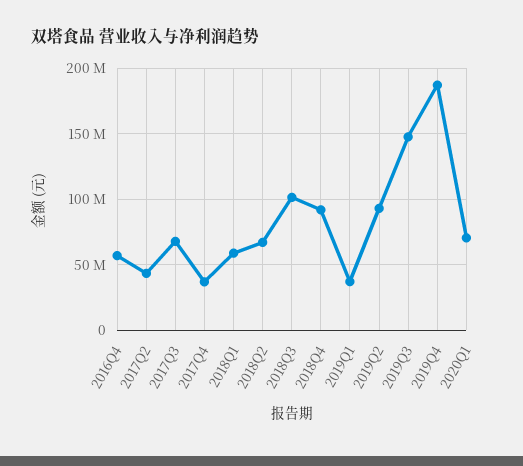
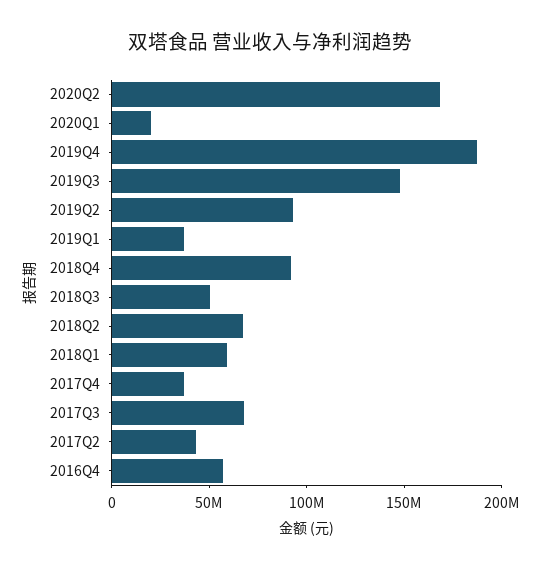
2018Q3: 100000000 -> 50000000
2020Q1: 70000000 -> 20000000
2020Q2: none -> 170000000

